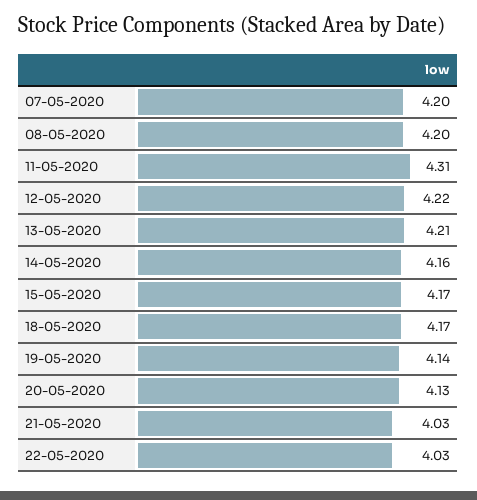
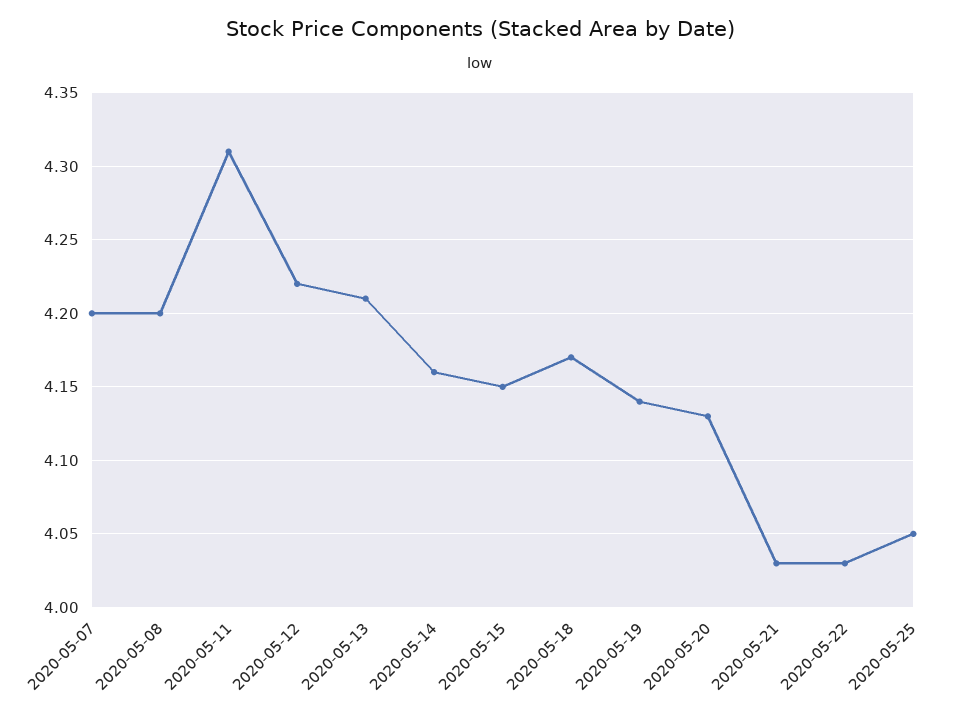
15-05-2020: 4.17 -> 4.15
2020-05-25: none -> 4.05

